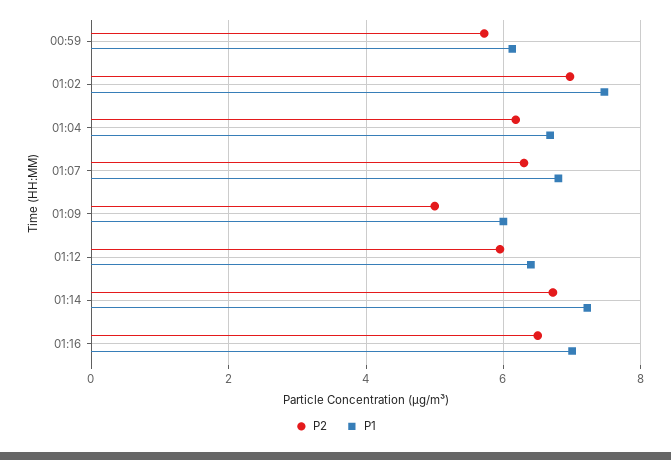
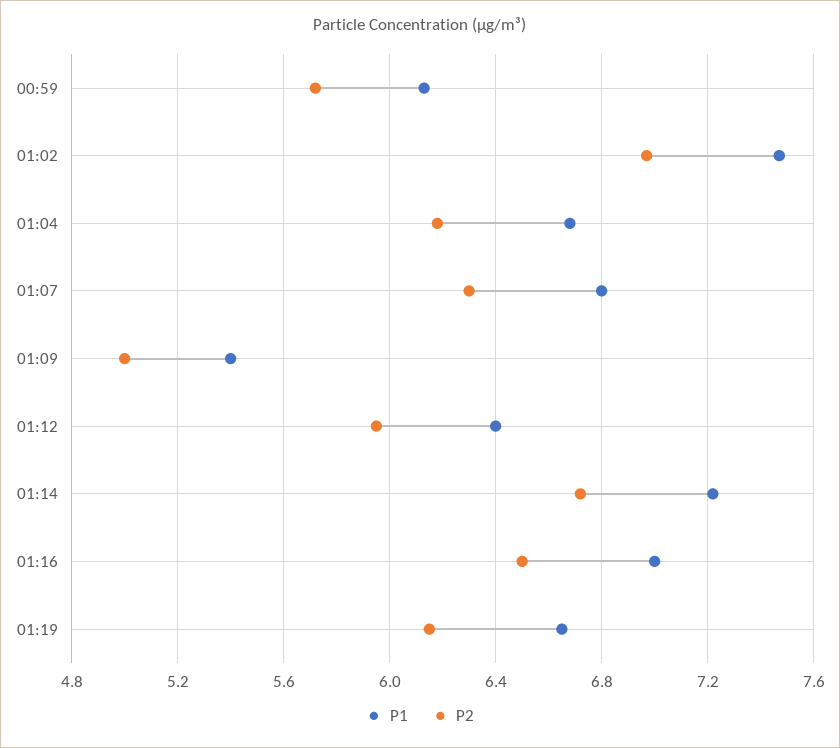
P1, 01:09: 6 -> 5.4
P1, 01:19: none -> 6.65
P2, 01:19: none -> 6.15

